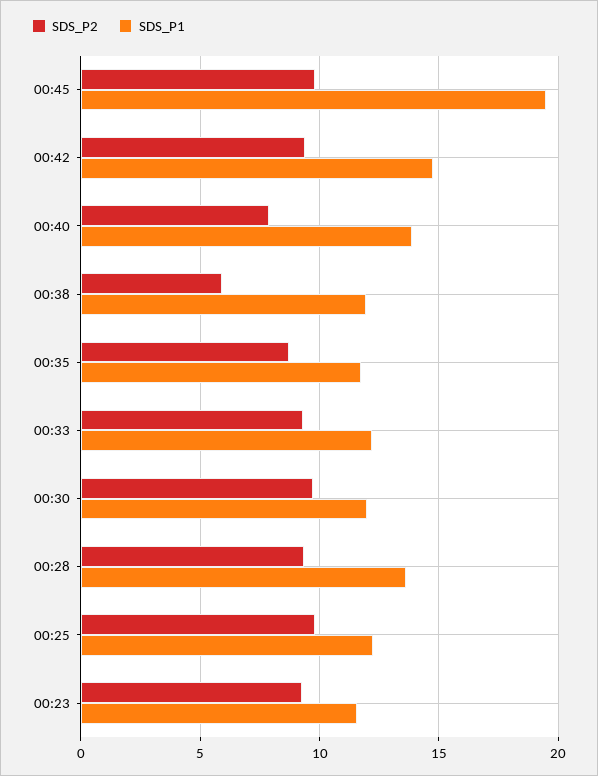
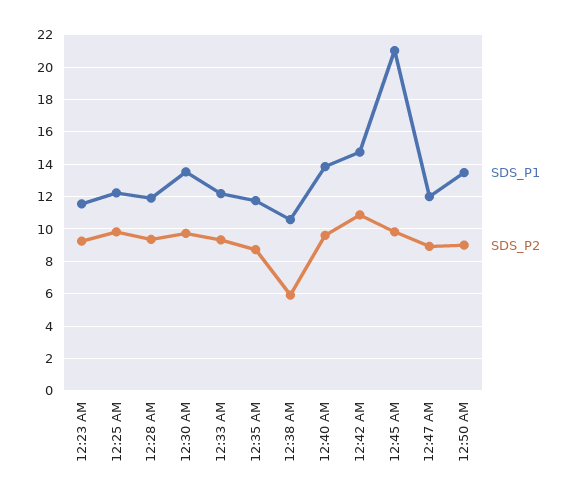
SDS_P1, 00:45: 19.5 -> 21
SDS_P2, 00:42: 9.5 -> 11
SDS_P2, 00:40: 8 -> 9.5
SDS_P1, 00:38: 12 -> 10.5
SDS_P1, 00:30: 12 -> 13.5
SDS_P1, 00:28: 13.5 -> 12
SDS_P1, 12:47 AM: none -> 12
SDS_P2, 12:47 AM: none -> 9
SDS_P1, 12:50 AM: none -> 13.5
SDS_P2, 12:50 AM: none -> 9

